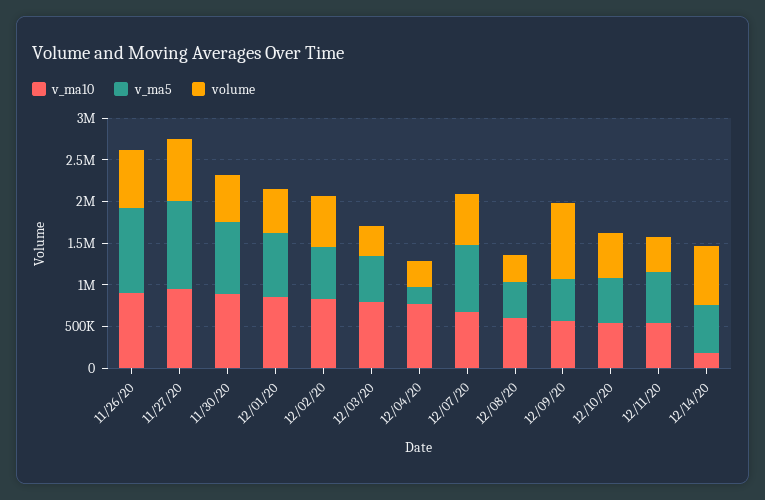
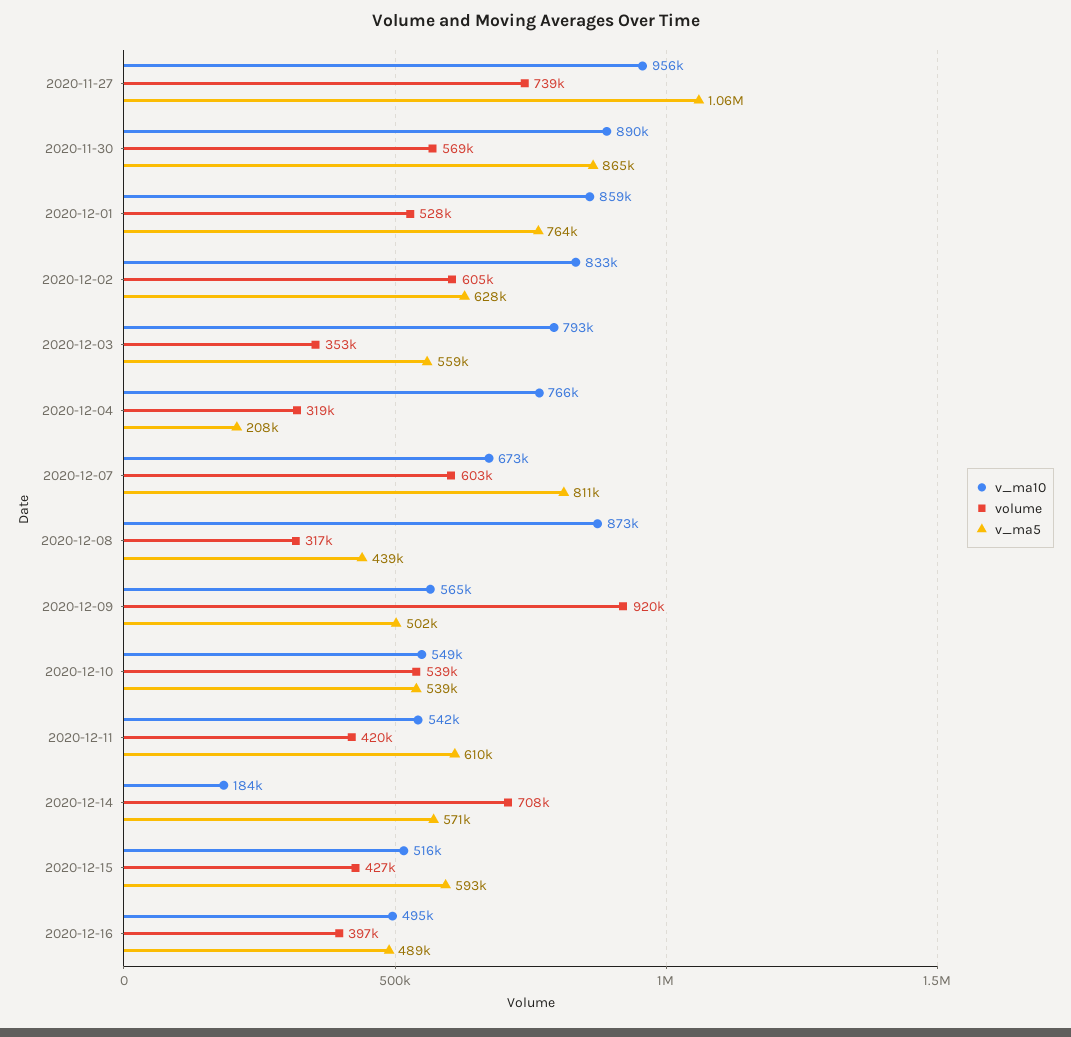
v_ma10, 11/26/20: 900000 -> none
v_ma5, 11/26/20: 1000000 -> none
volume, 11/26/20: 700000 -> none
v_ma10, 12/08/20: 600000 -> 873000
v_ma10, 2020-12-15: none -> 516000
volume, 2020-12-15: none -> 427000
v_ma5, 2020-12-15: none -> 593000
v_ma10, 2020-12-16: none -> 495000
volume, 2020-12-16: none -> 397000
v_ma5, 2020-12-16: none -> 489000

